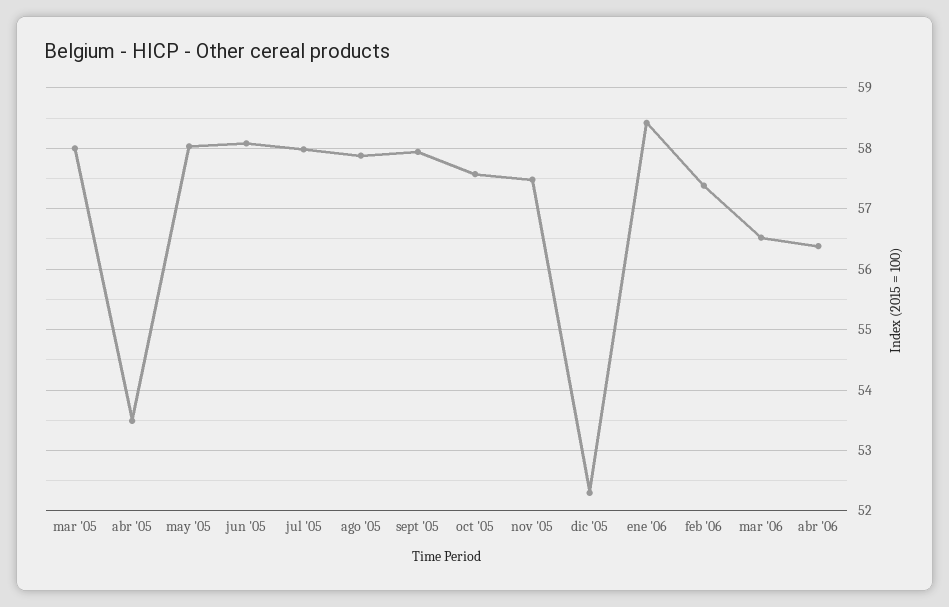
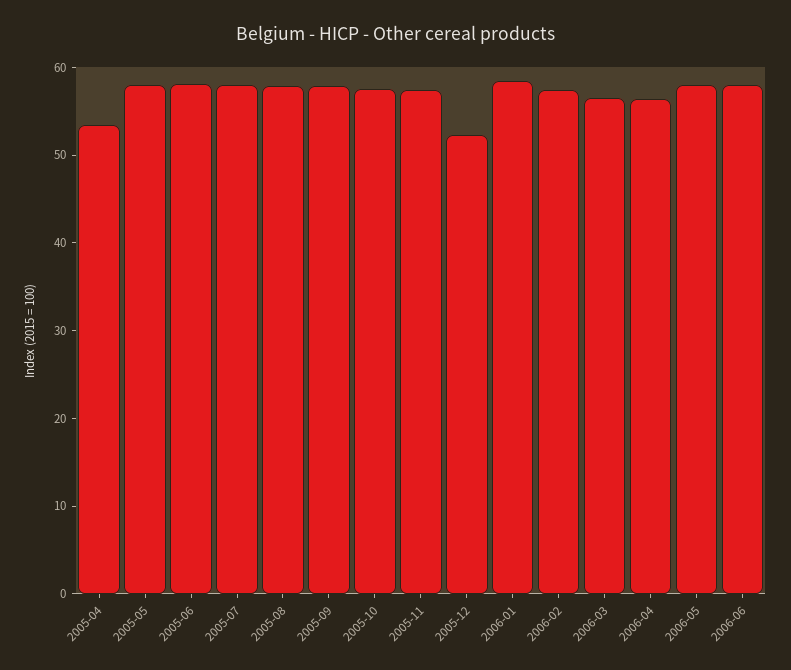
mar '05: 58 -> none
2006-05: none -> 58
2006-06: none -> 58

